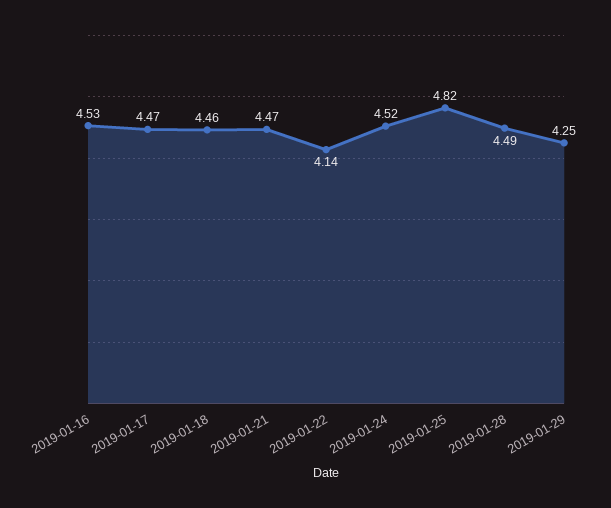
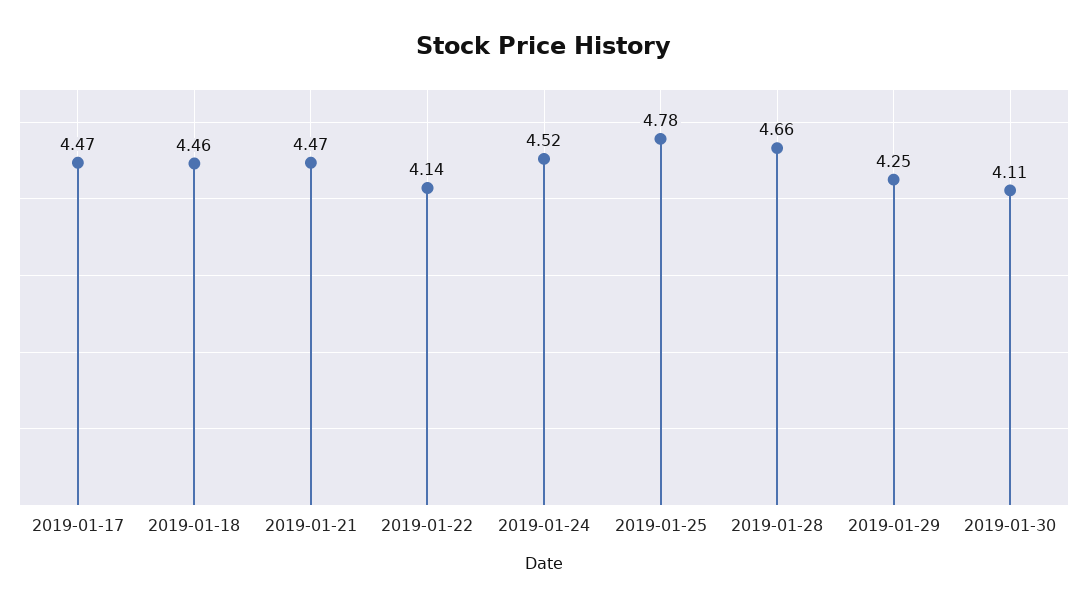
2019-01-16: 4.53 -> none
2019-01-25: 4.82 -> 4.78
2019-01-28: 4.49 -> 4.66
2019-01-30: none -> 4.11

